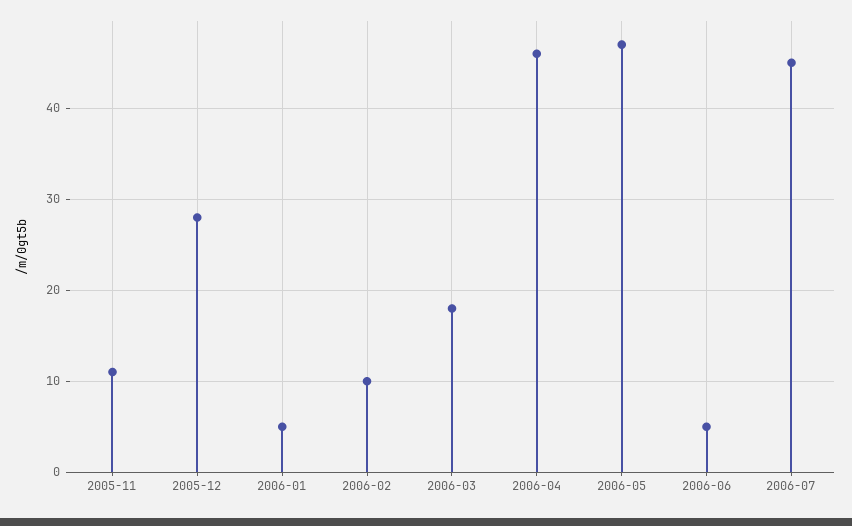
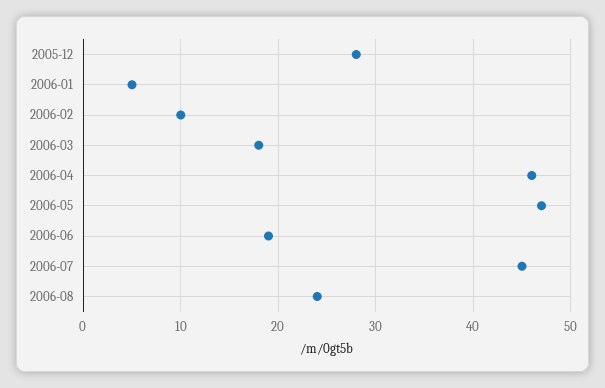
2005-11: 11 -> none
2006-06: 5 -> 19
2006-08: none -> 24

